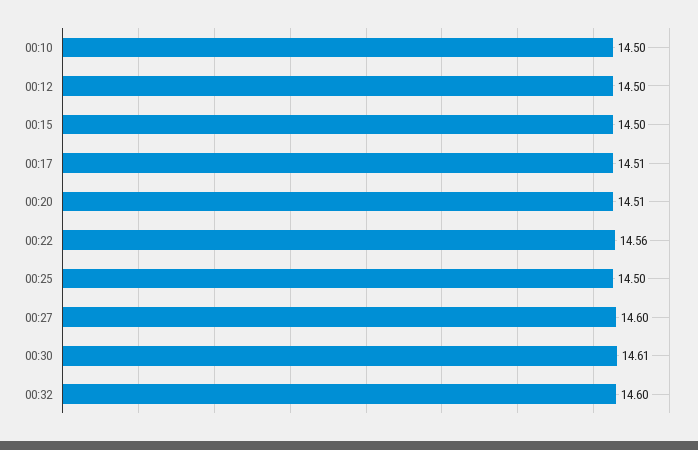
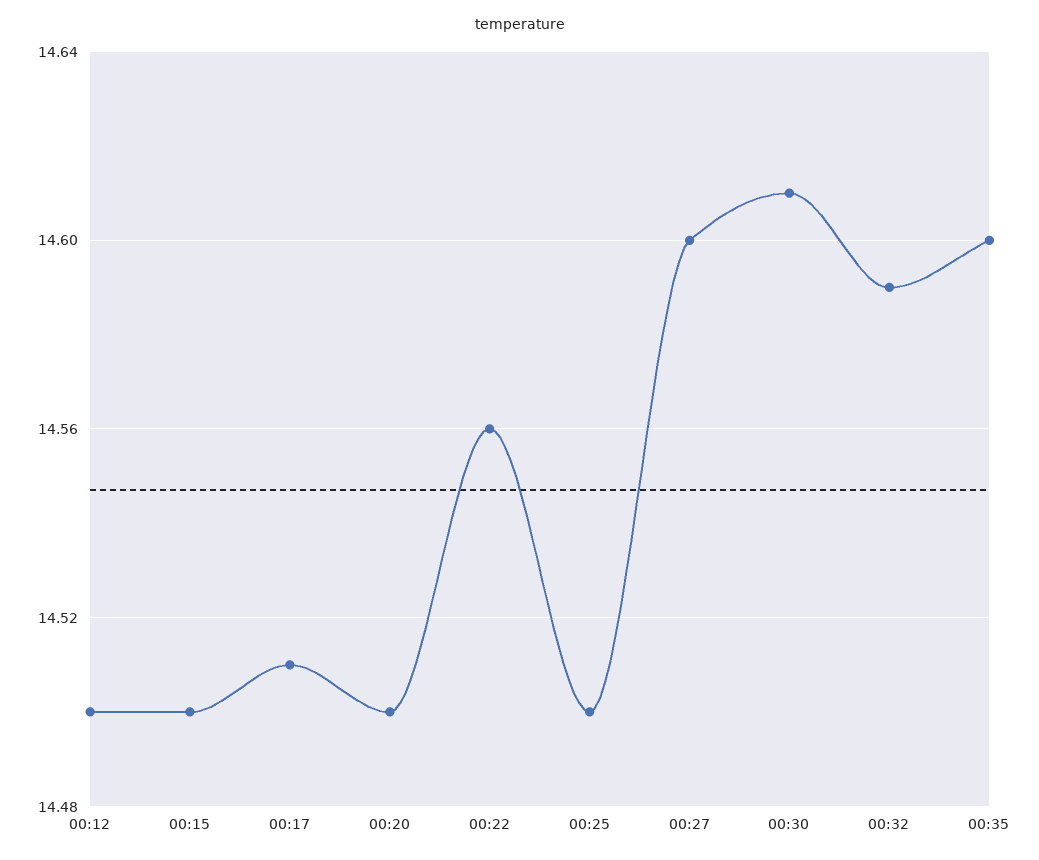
00:10: 14.5 -> none
00:20: 14.51 -> 14.5
00:32: 14.6 -> 14.59
00:35: none -> 14.6

